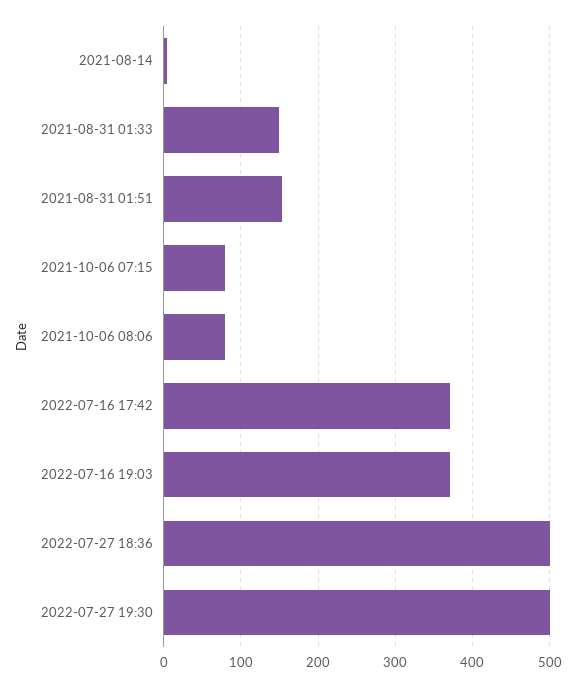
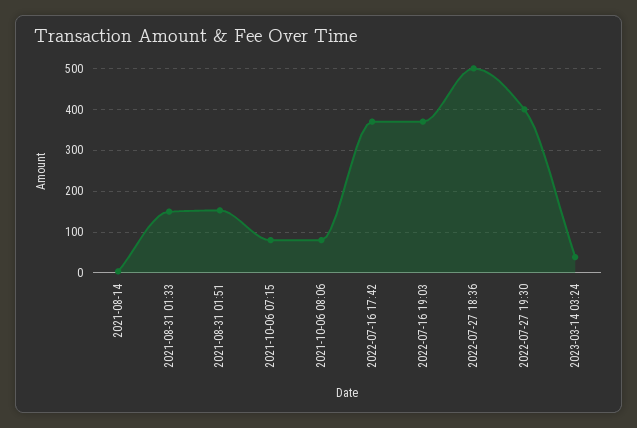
2022-07-27 19:30: 500 -> 400
2023-03-14 03:24: none -> 40

